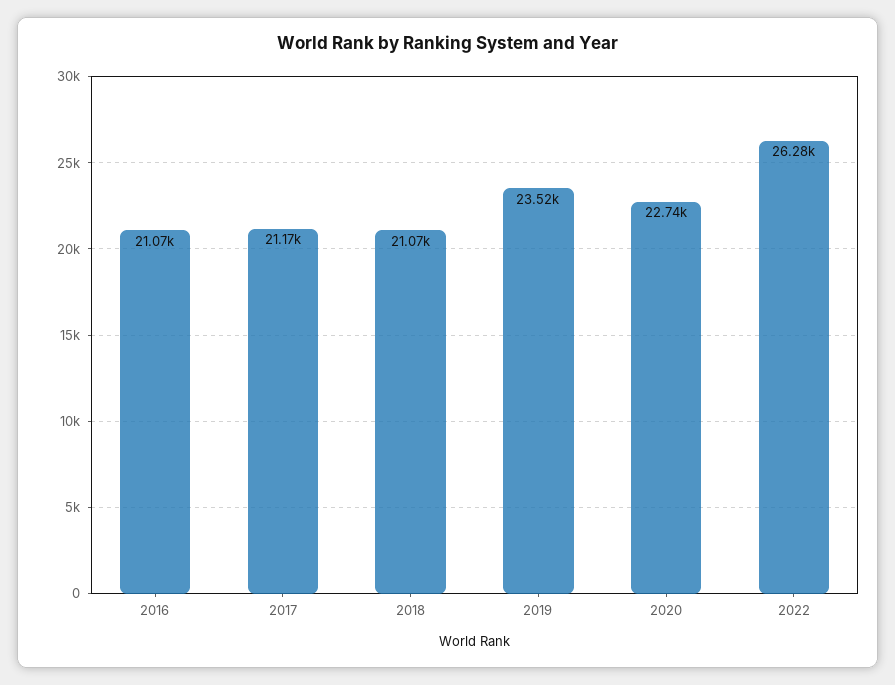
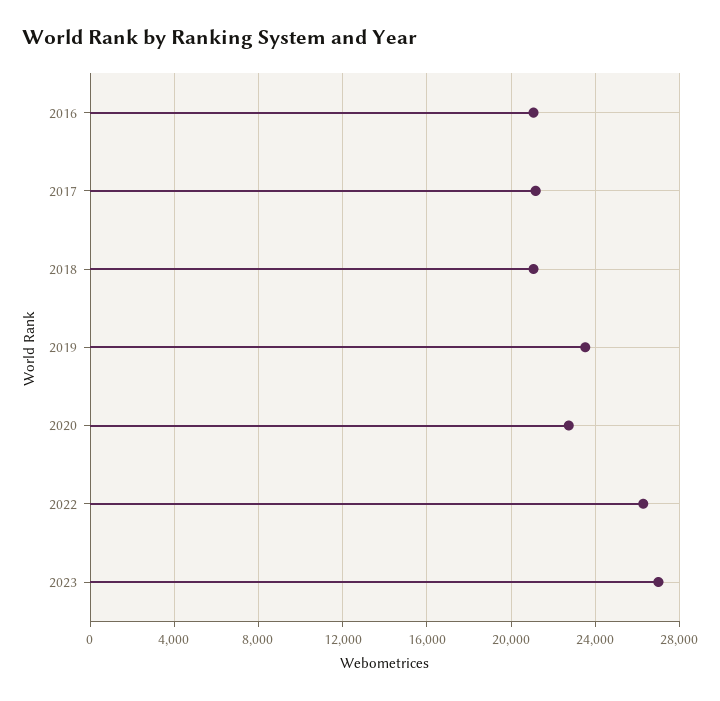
2023: none -> 27000

